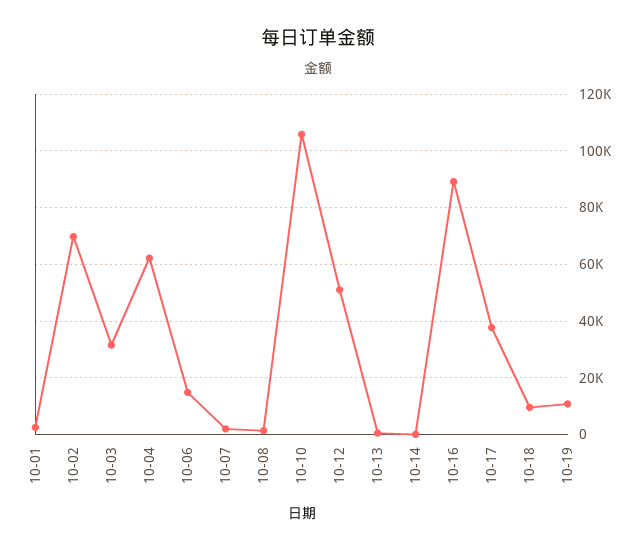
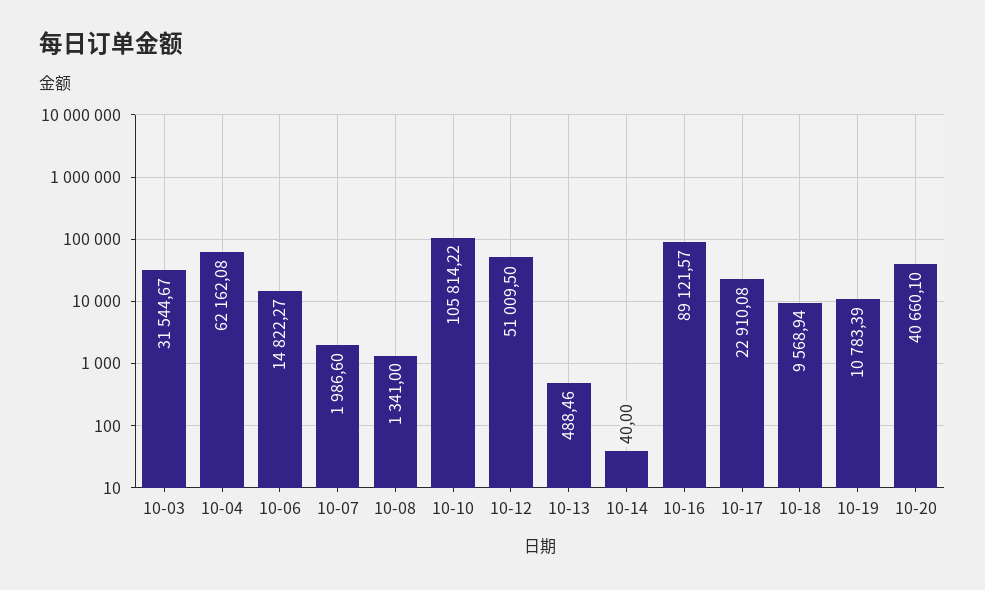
10-01: 2500 -> none
10-02: 70000 -> none
10-17: 37500 -> 22910.08
10-20: none -> 40660.1

